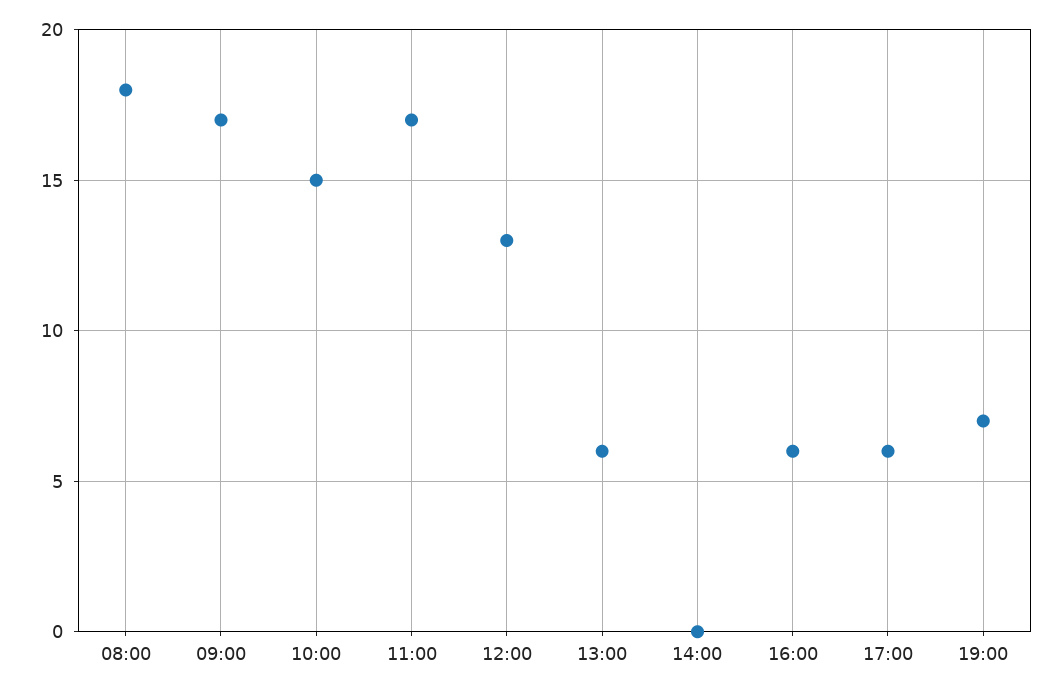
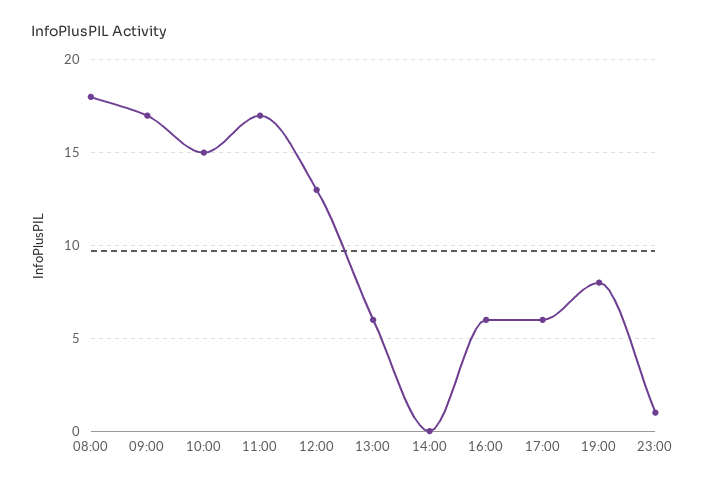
19:00: 7 -> 8
23:00: none -> 1

